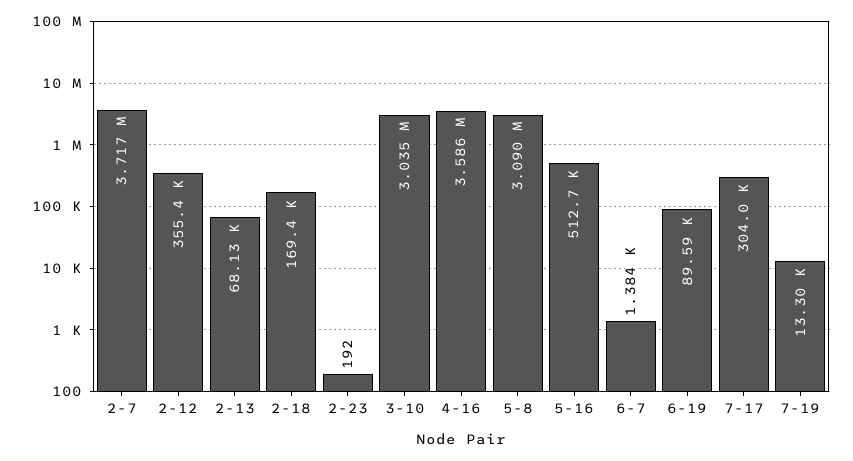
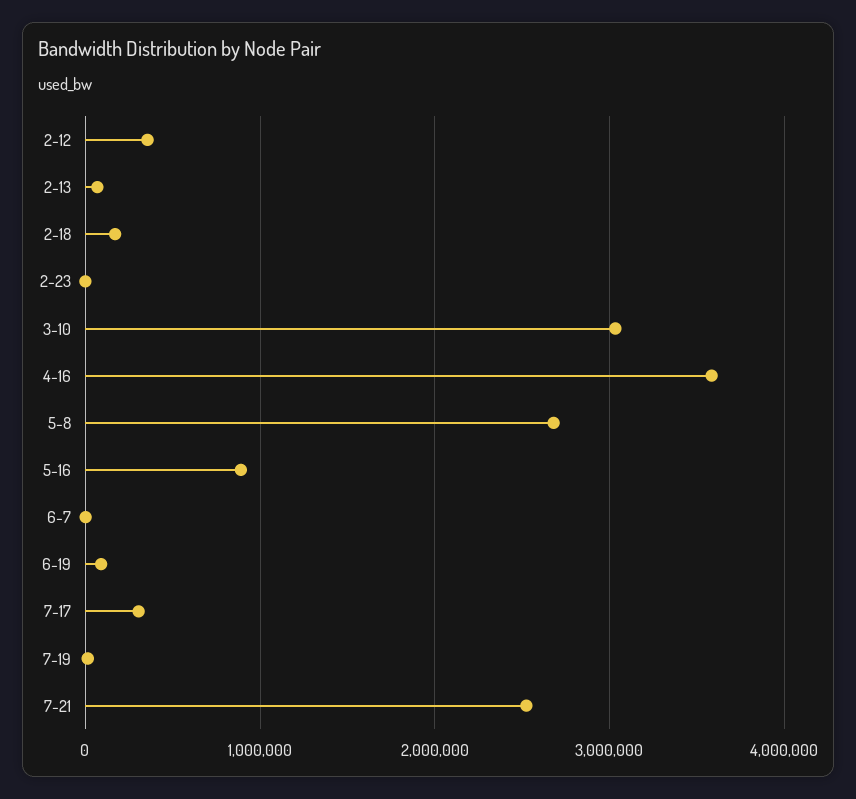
2-7: 3717000 -> none
5-8: 3090000 -> 2700000
5-16: 512700 -> 900000
7-21: none -> 2500000

